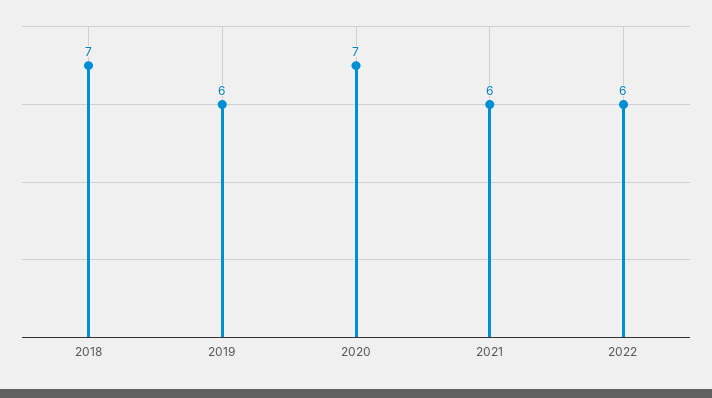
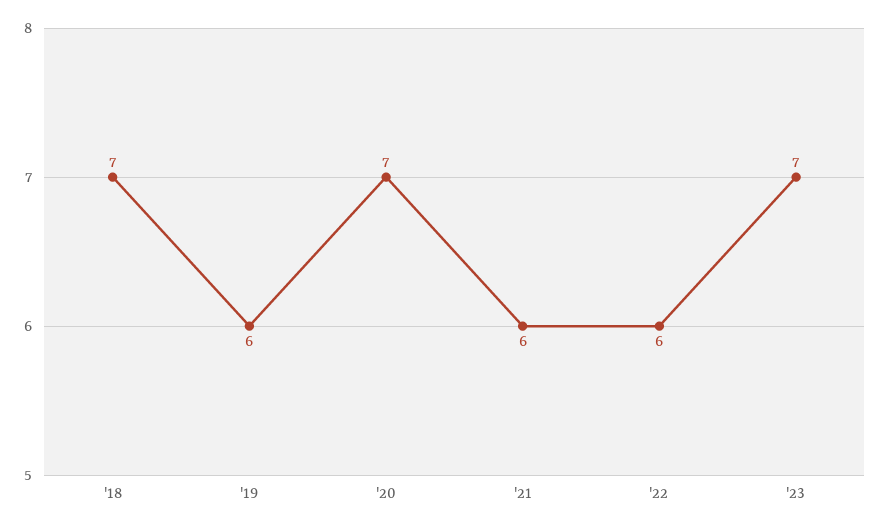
'23: none -> 7

